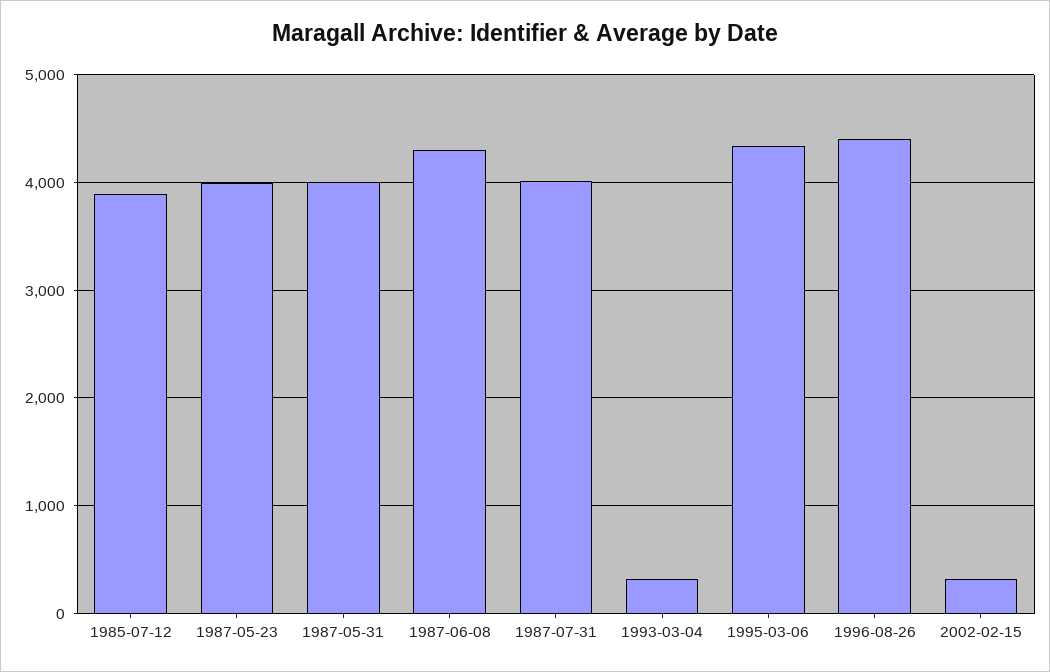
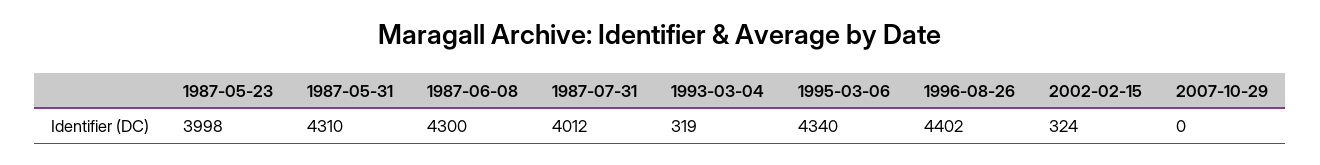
1985-07-12: 3900 -> none
1987-05-31: 4000 -> 4310
2007-10-29: none -> 0

